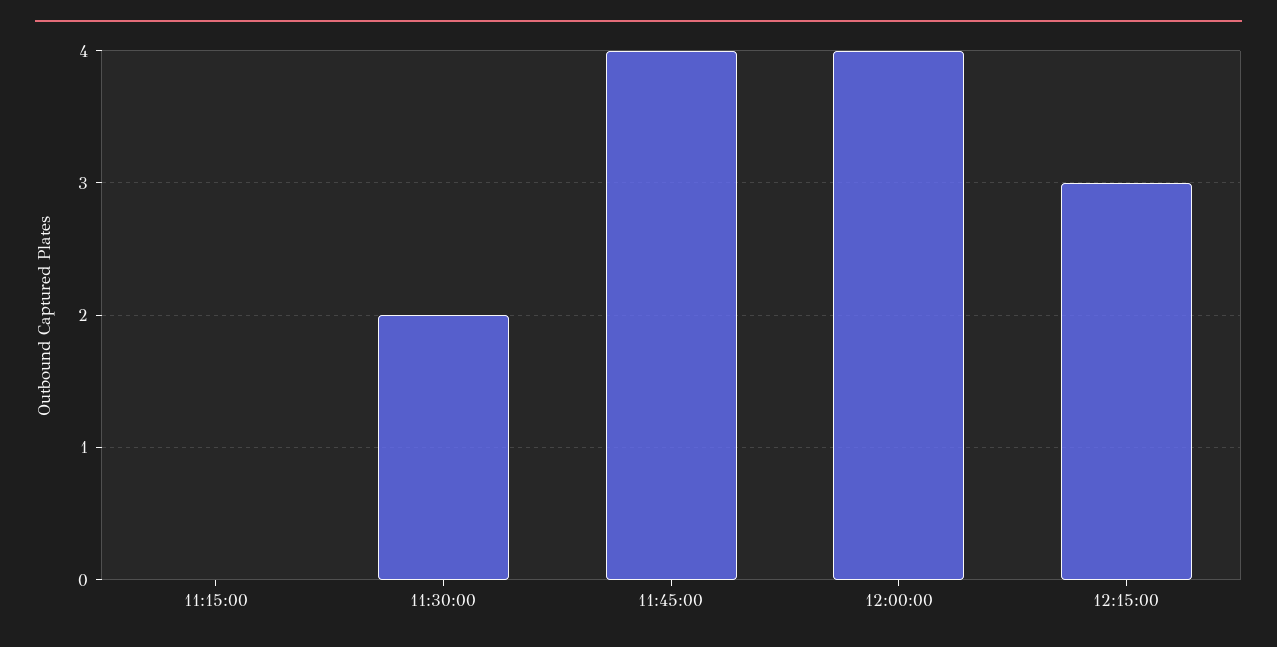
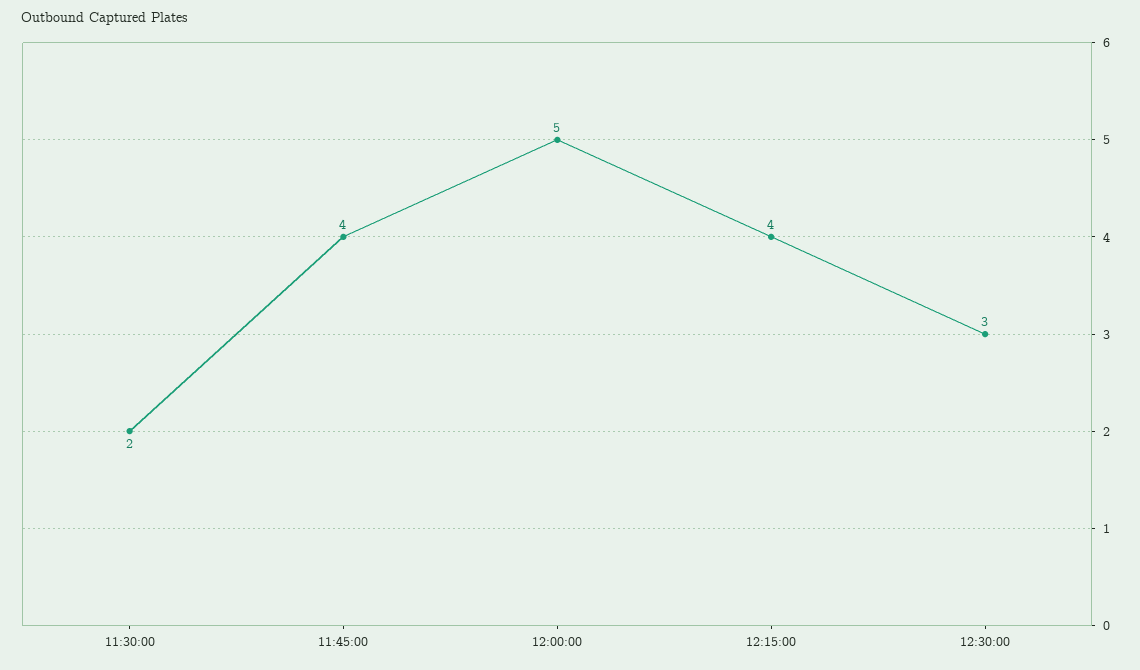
11:15:00: 0 -> none
12:00:00: 4 -> 5
12:15:00: 3 -> 4
12:30:00: none -> 3

